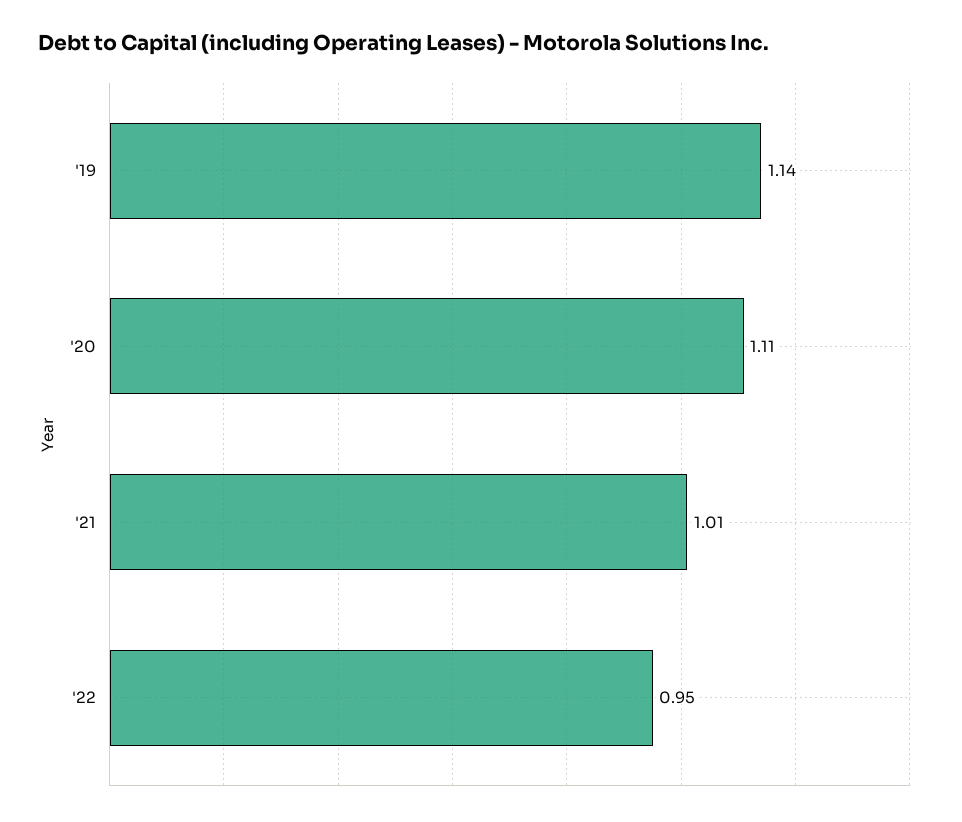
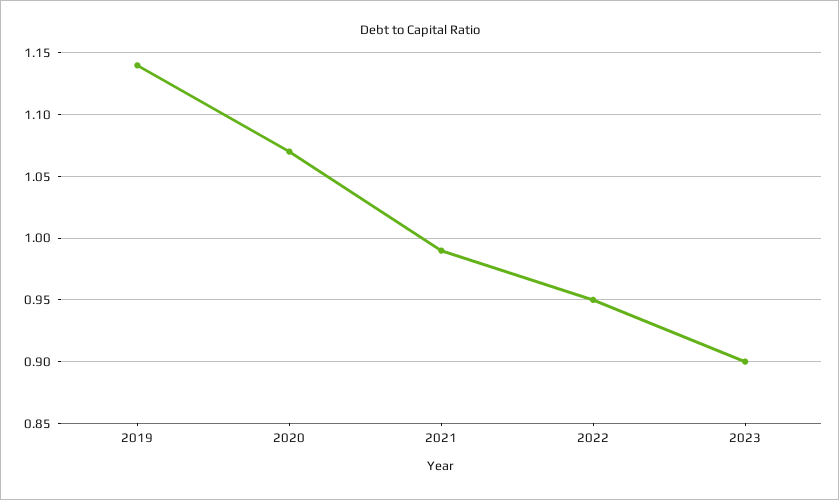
'20: 1.11 -> 1.07
'21: 1.01 -> 0.99
2023: none -> 0.9

